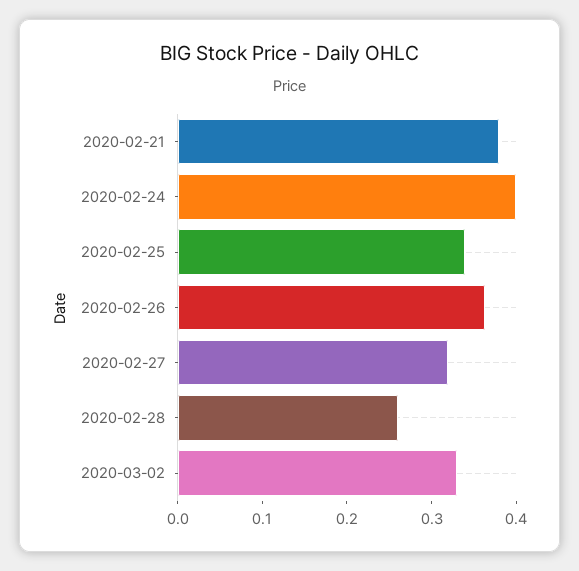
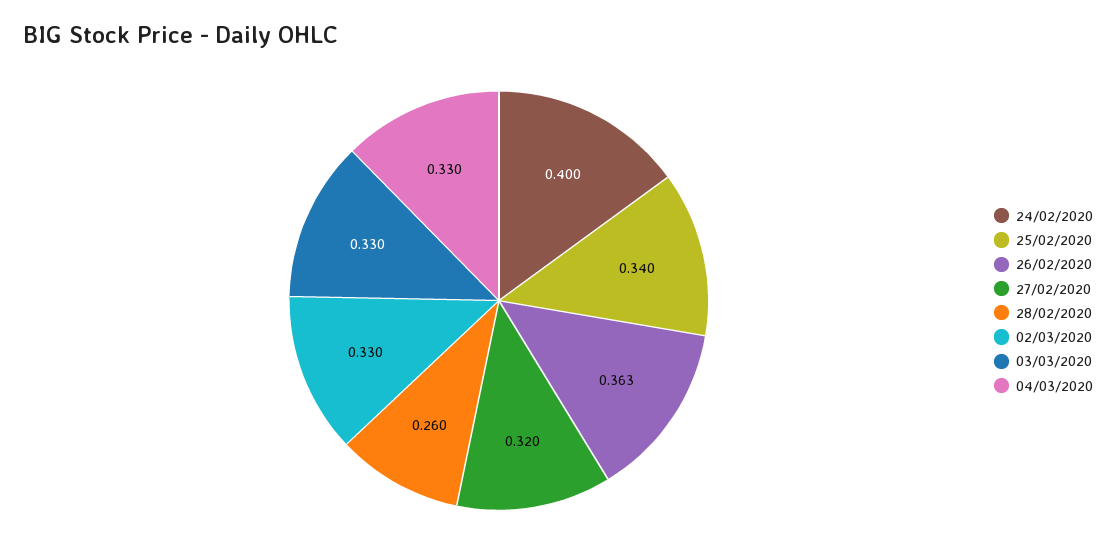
2020-02-21: 0.38 -> none
03/03/2020: none -> 0.33
04/03/2020: none -> 0.33

